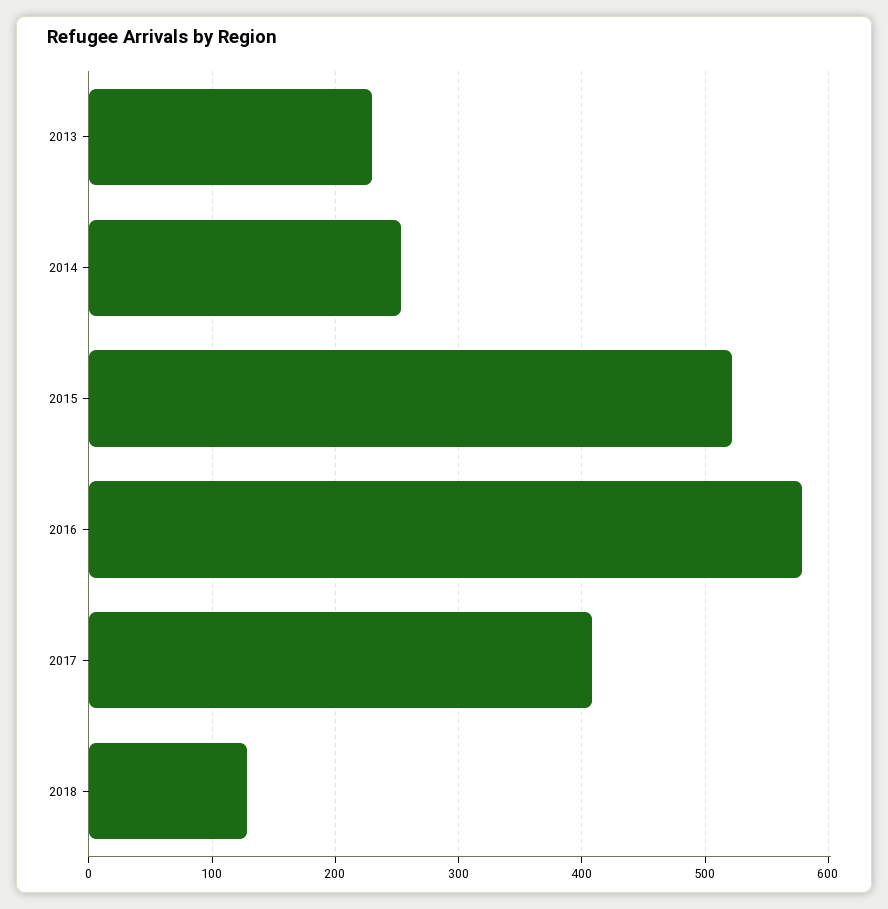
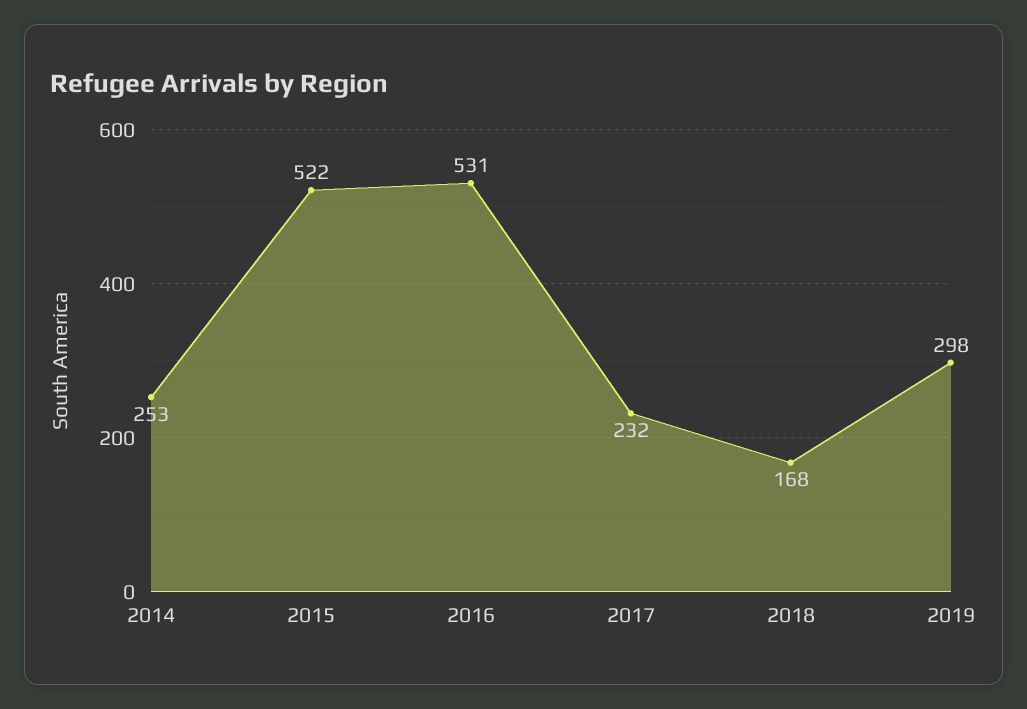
2013: 230 -> none
2016: 580 -> 531
2017: 410 -> 232
2018: 130 -> 168
2019: none -> 298

